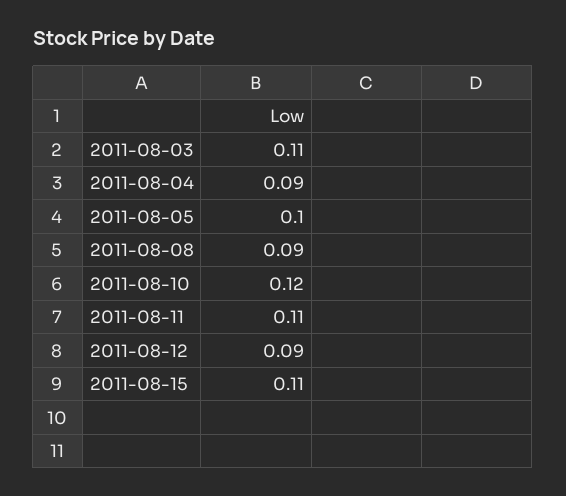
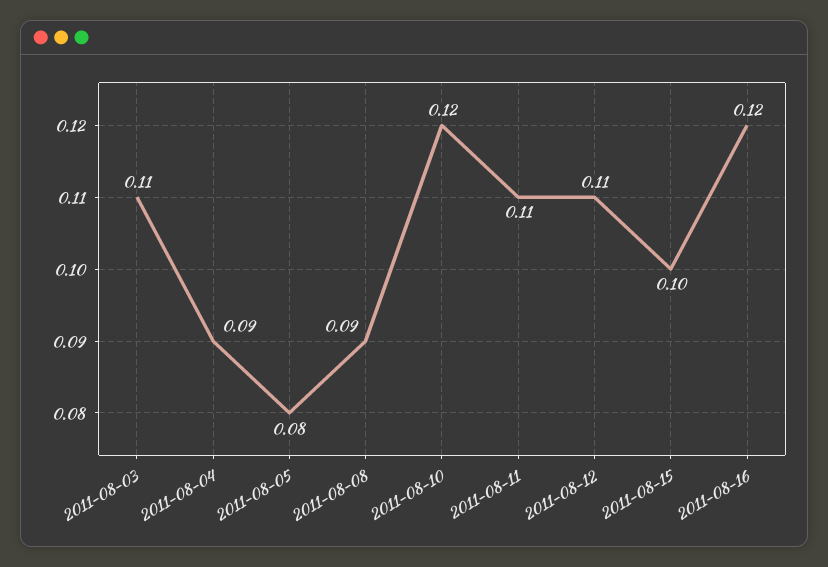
2011-08-05: 0.1 -> 0.08
2011-08-12: 0.09 -> 0.11
2011-08-15: 0.11 -> 0.1
2011-08-16: none -> 0.12

